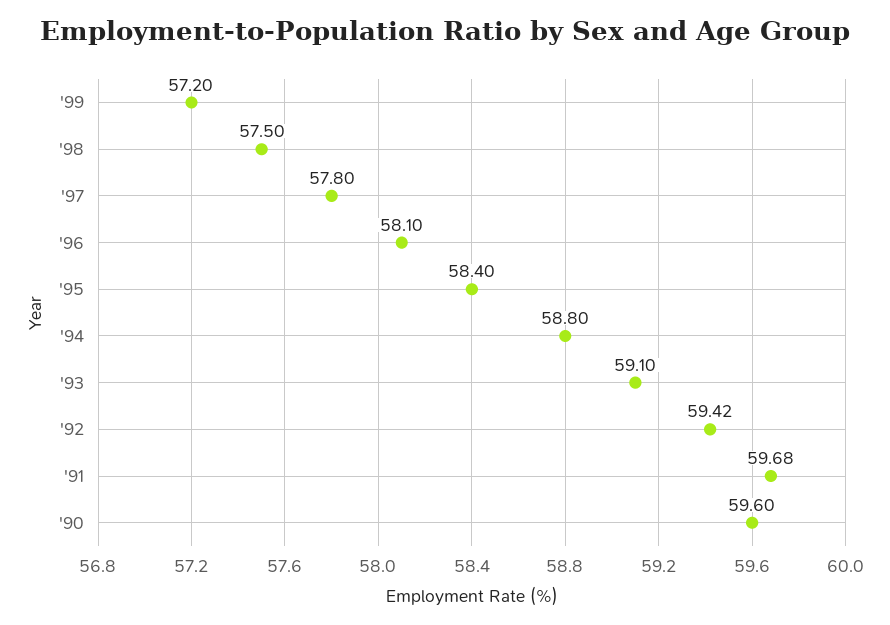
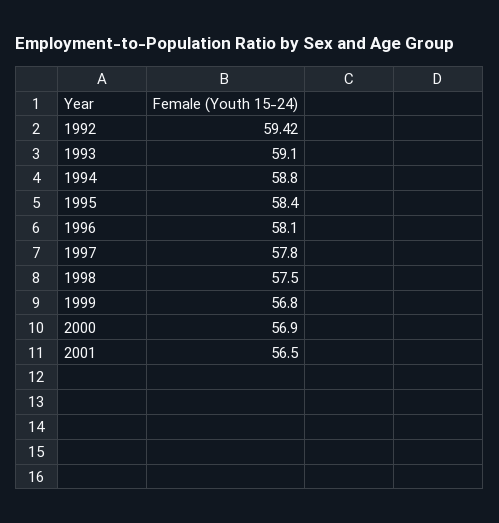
'99: 57.2 -> 56.8
'91: 59.68 -> none
'90: 59.6 -> none
2000: none -> 56.9
2001: none -> 56.5

